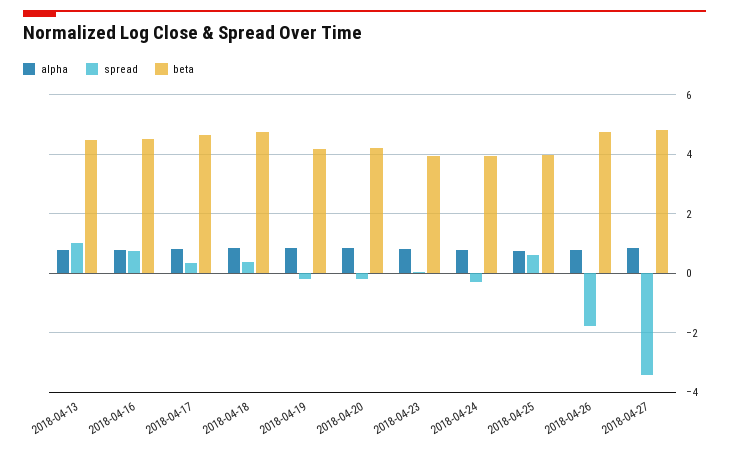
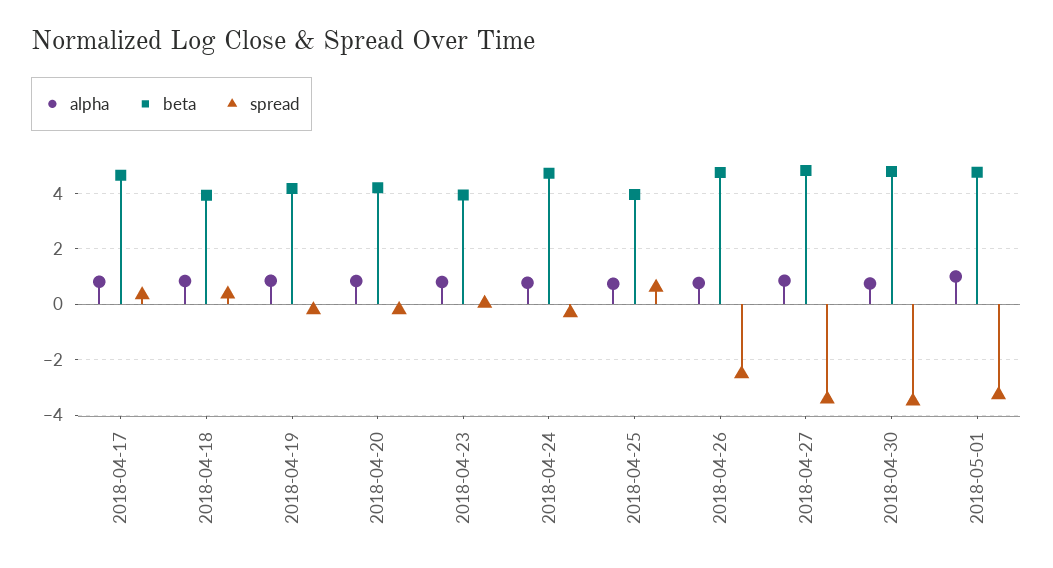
alpha, 2018-04-13: 0.75 -> none
spread, 2018-04-13: 1 -> none
beta, 2018-04-13: 4.5 -> none
alpha, 2018-04-16: 0.75 -> none
spread, 2018-04-16: 0.75 -> none
beta, 2018-04-16: 4.5 -> none
beta, 2018-04-18: 4.75 -> 4
beta, 2018-04-24: 4 -> 4.75
spread, 2018-04-26: -1.75 -> -2.5
alpha, 2018-04-30: none -> 0.75
beta, 2018-04-30: none -> 4.75
spread, 2018-04-30: none -> -3.5
alpha, 2018-05-01: none -> 1
beta, 2018-05-01: none -> 4.75
spread, 2018-05-01: none -> -3.25

